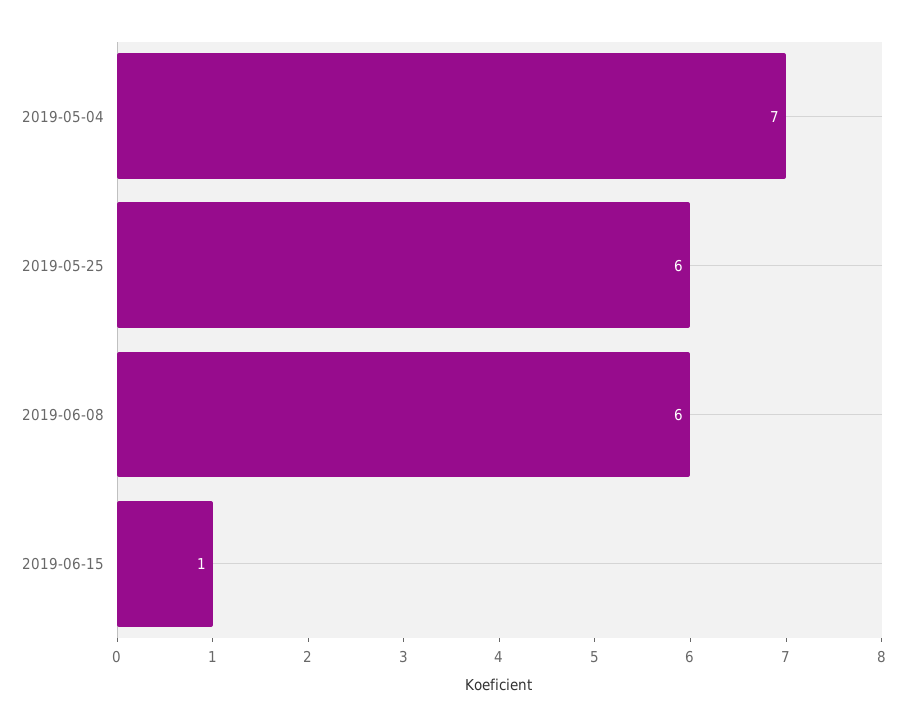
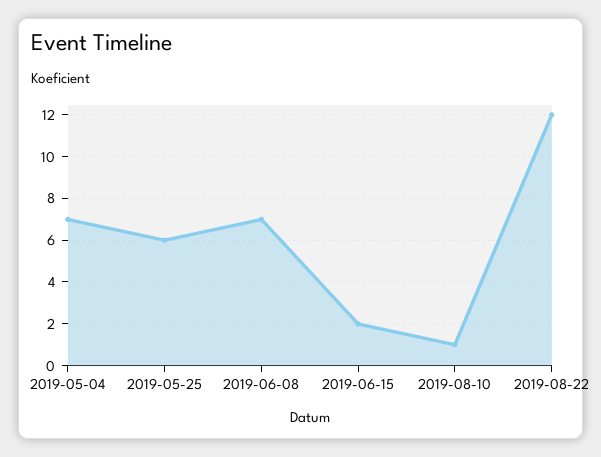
2019-06-08: 6 -> 7
2019-06-15: 1 -> 2
2019-08-10: none -> 1
2019-08-22: none -> 12

